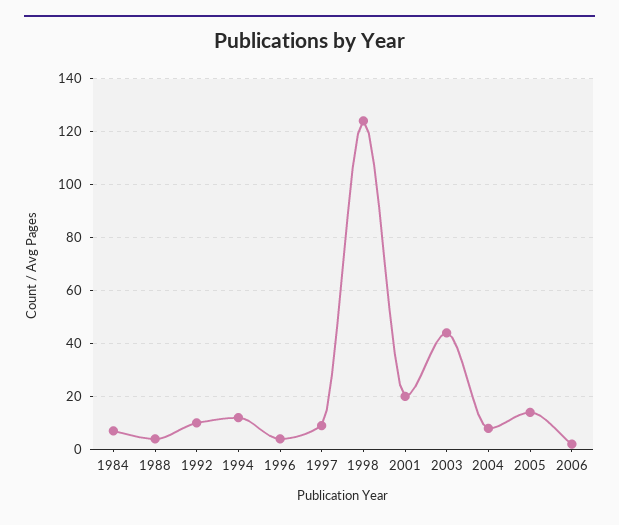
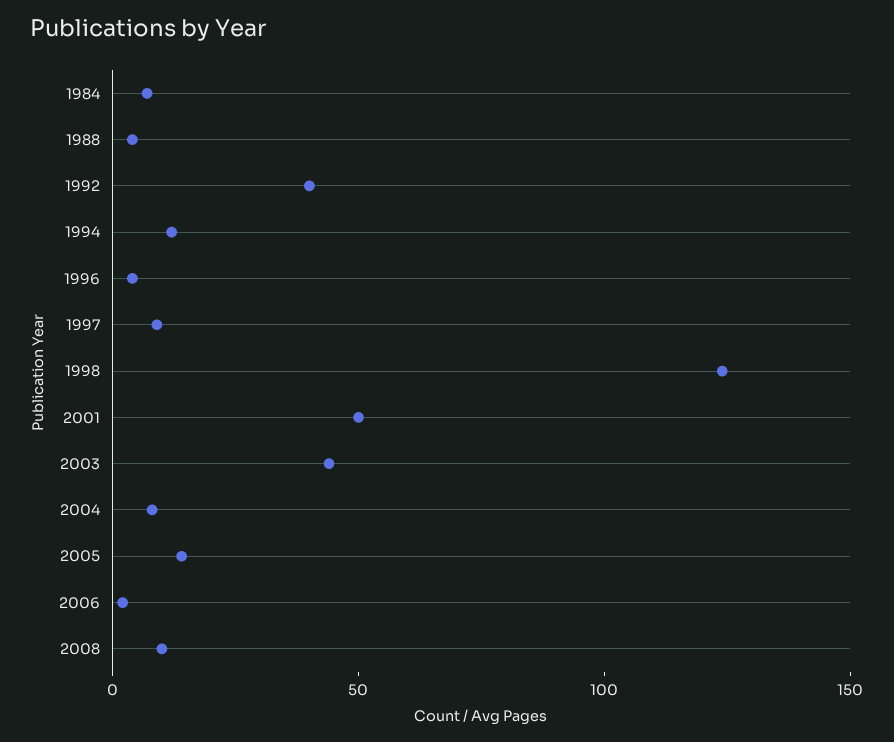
1992: 10 -> 40
2001: 20 -> 50
2008: none -> 10

